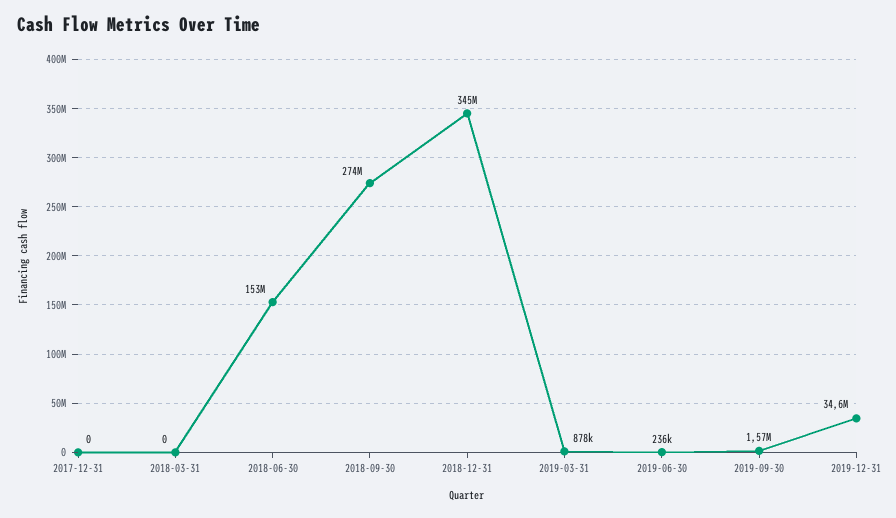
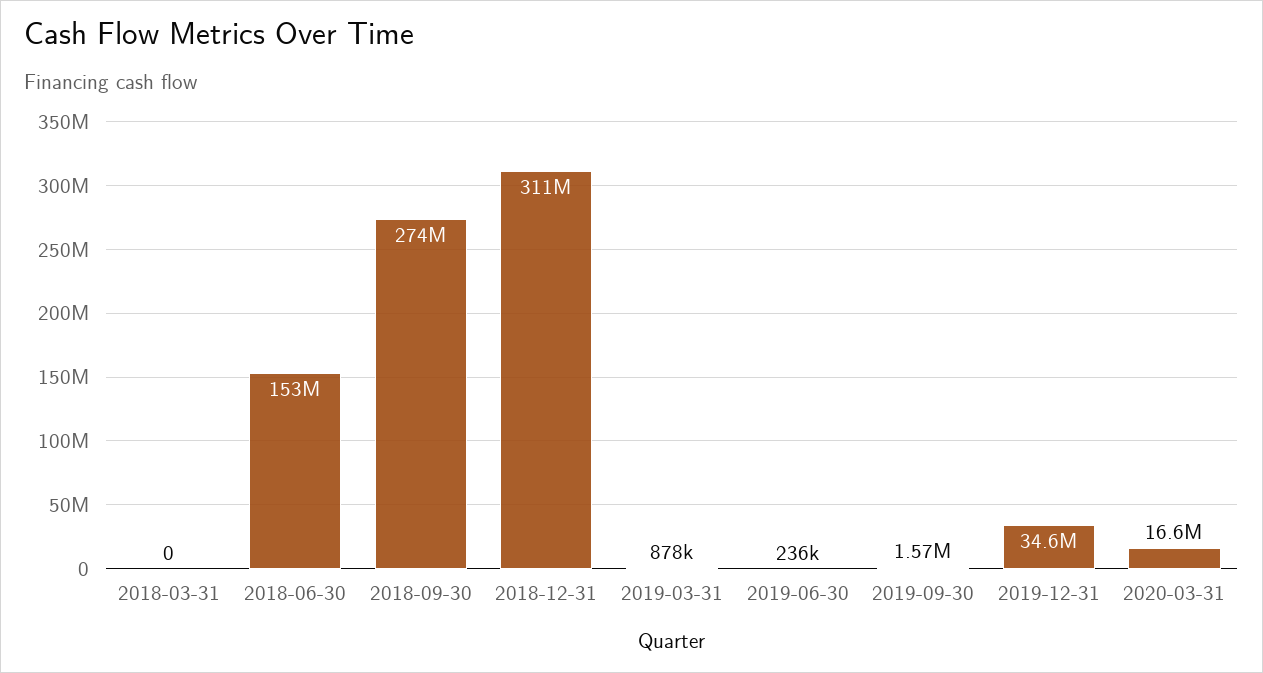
2017-12-31: 0 -> none
2018-12-31: 345000000 -> 311000000
2020-03-31: none -> 16600000

